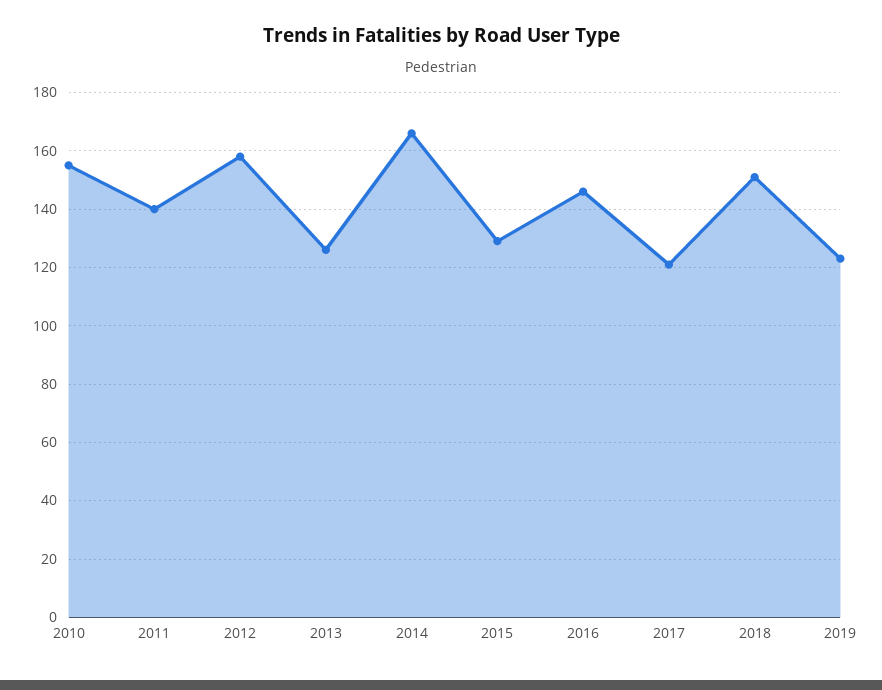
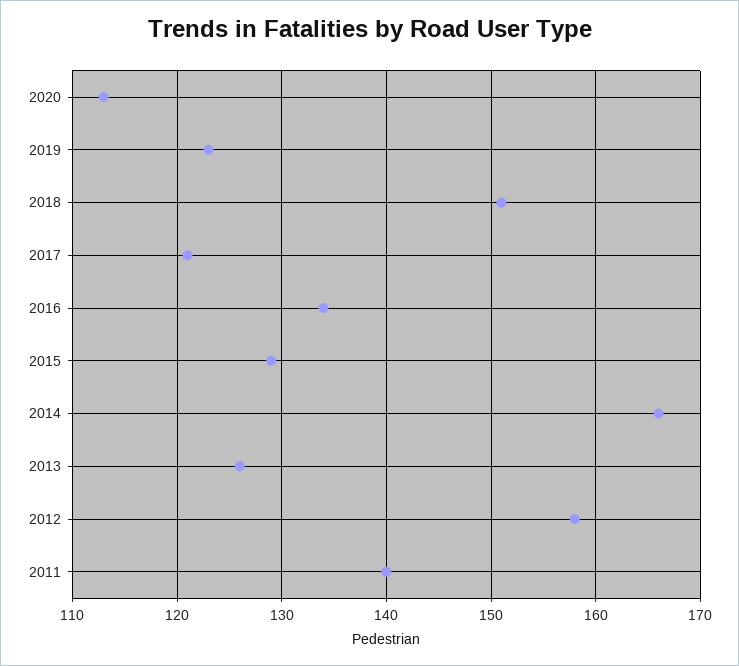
2010: 155 -> none
2016: 145 -> 134
2020: none -> 113

